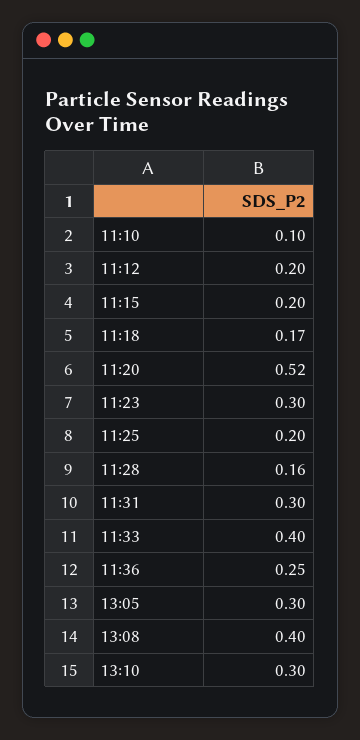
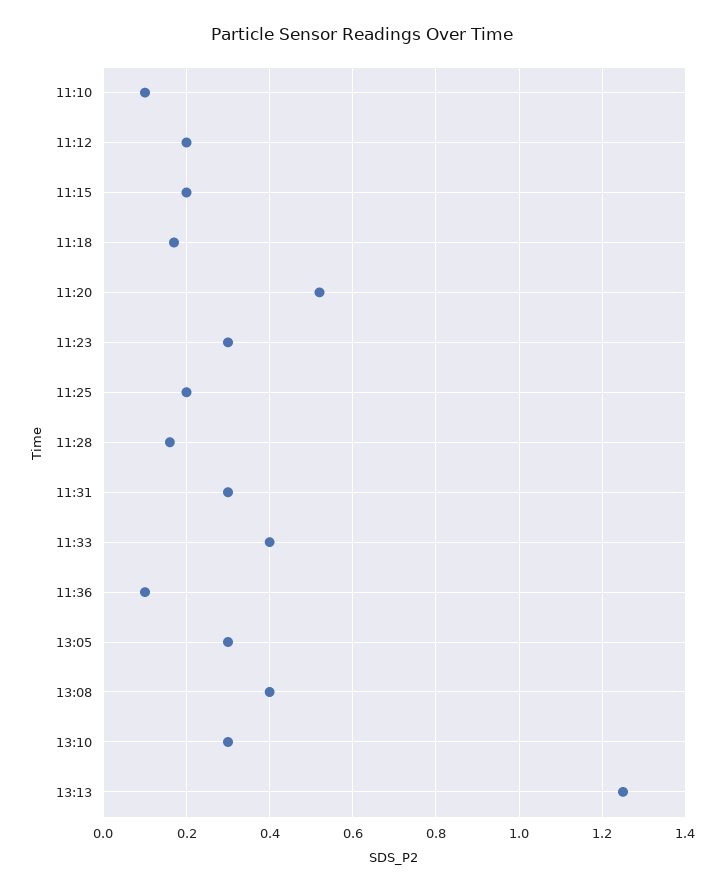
11:36: 0.25 -> 0.1
13:13: none -> 1.25

